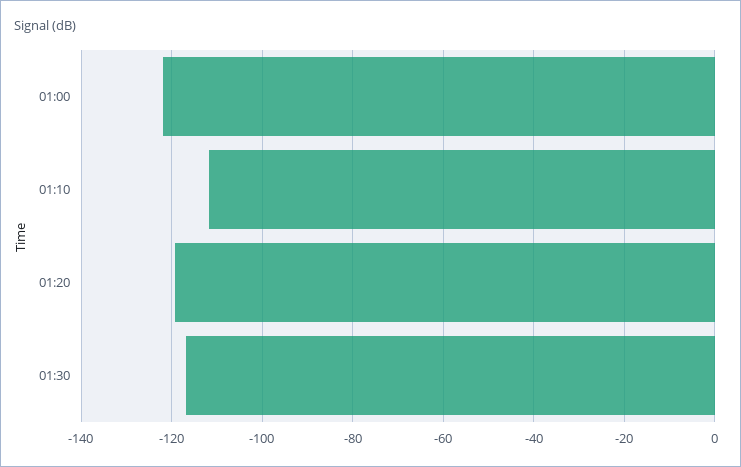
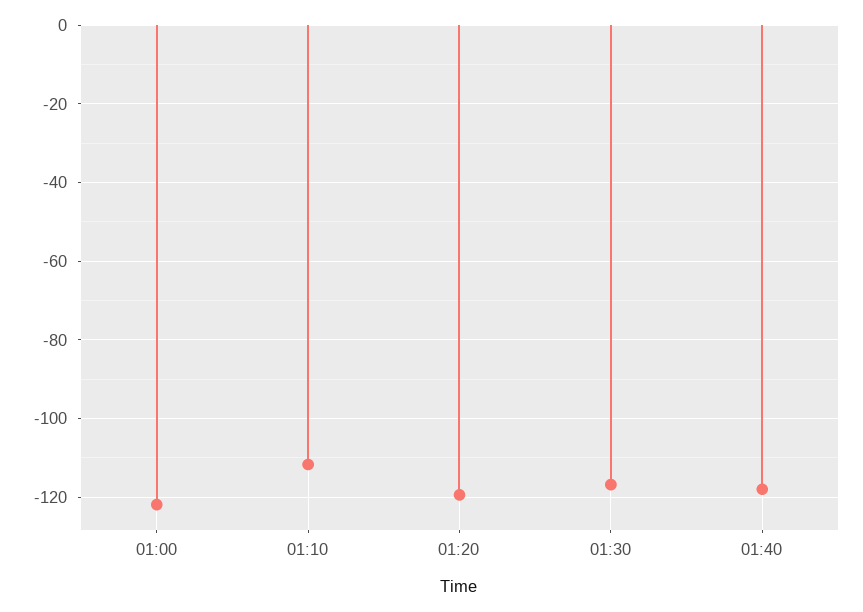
01:40: none -> -118

